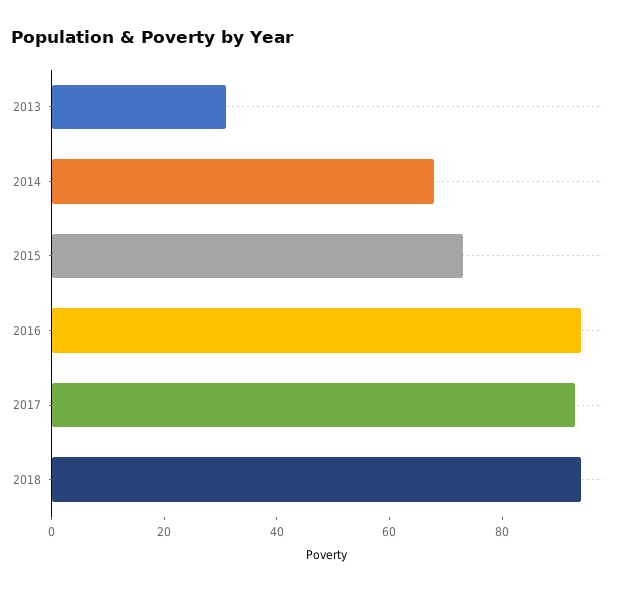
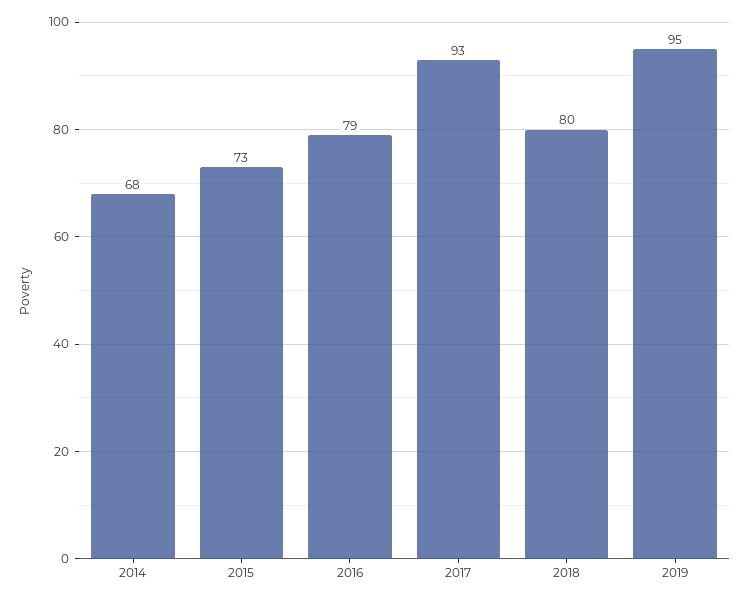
2013: 30 -> none
2016: 95 -> 79
2018: 95 -> 80
2019: none -> 95

